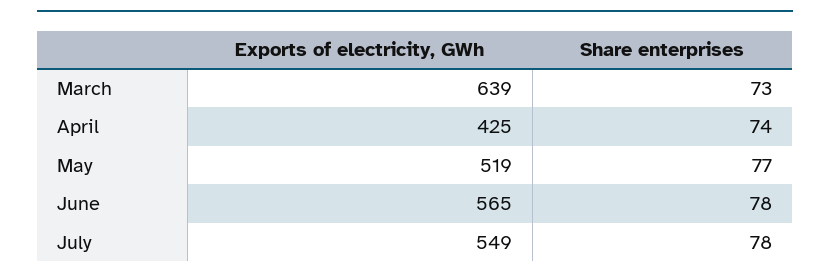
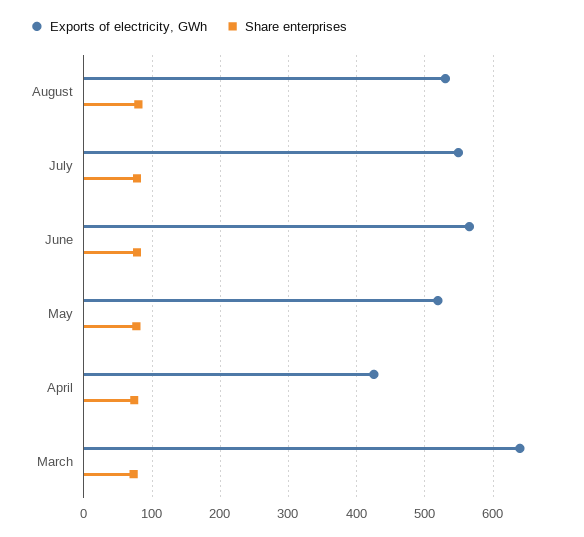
Exports of electricity, GWh, August: none -> 530
Share enterprises, August: none -> 80

